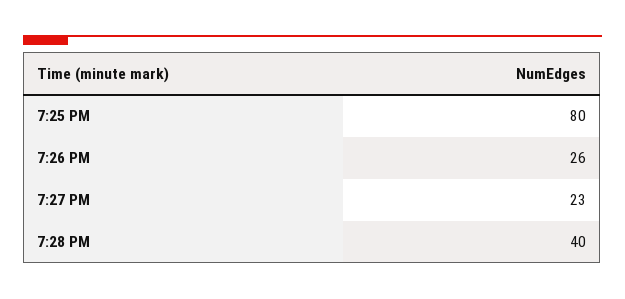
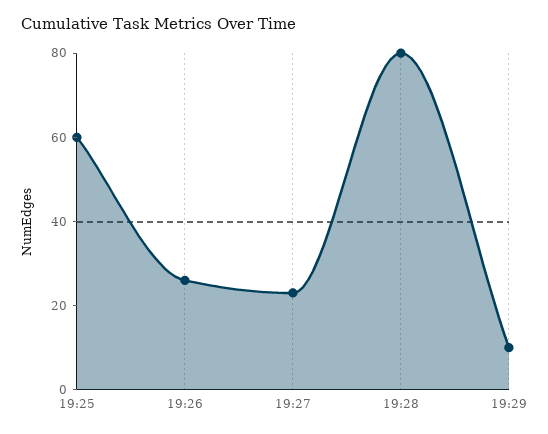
7:25 PM: 80 -> 60
7:28 PM: 40 -> 80
19:29: none -> 10

